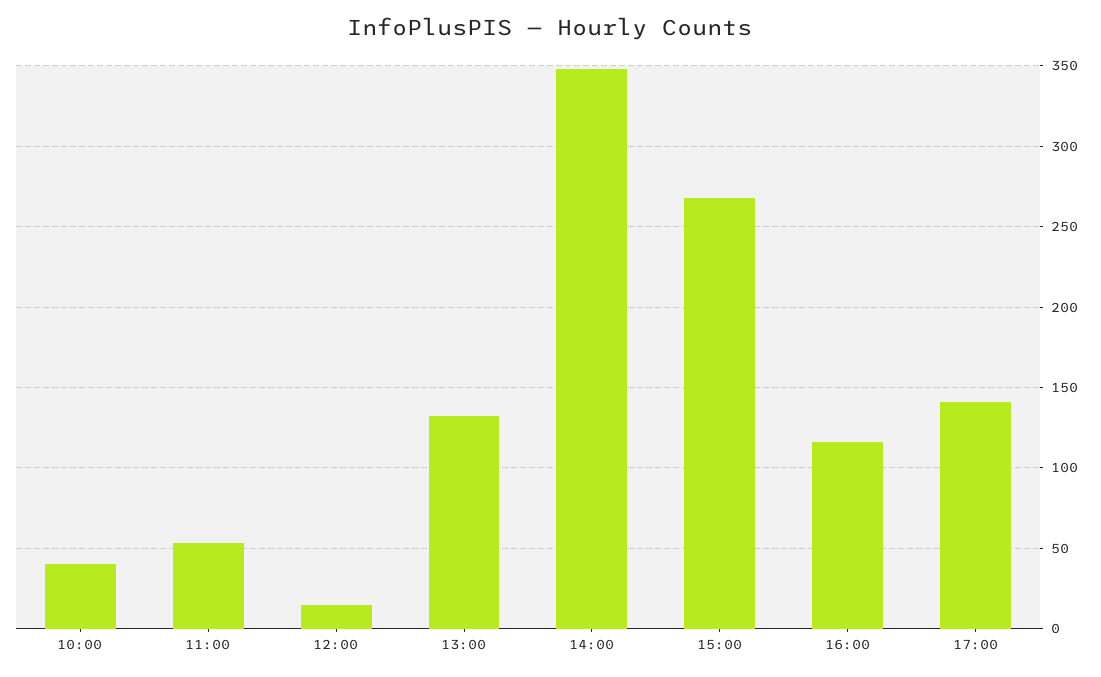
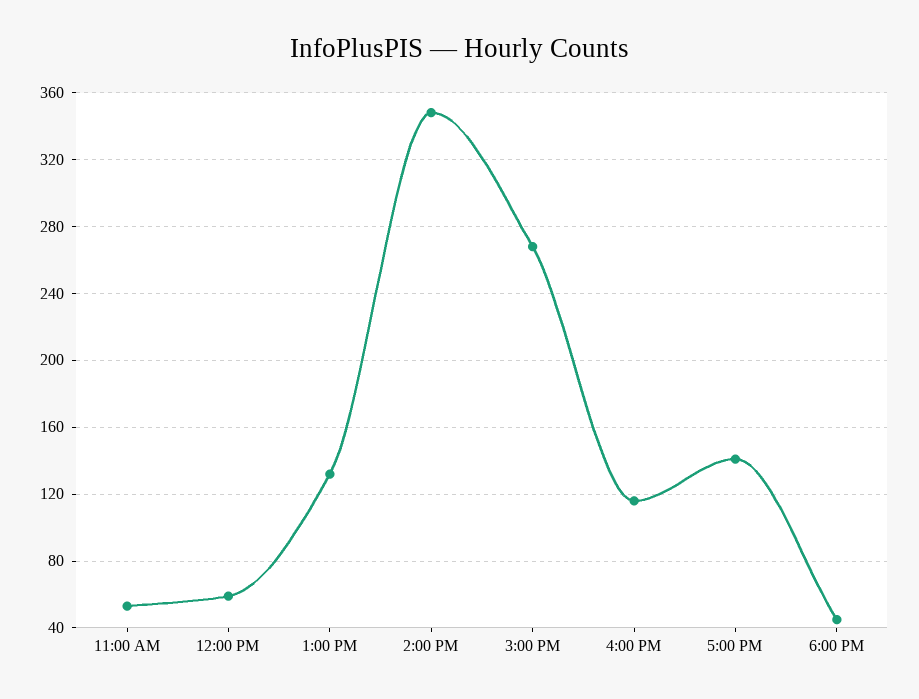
10:00: 40 -> none
12:00: 15 -> 60
6:00 PM: none -> 45

